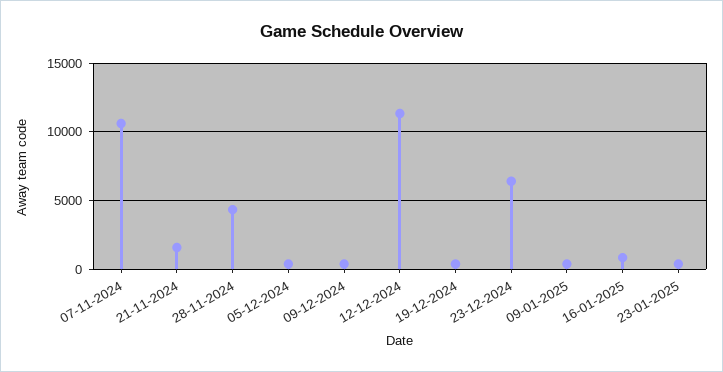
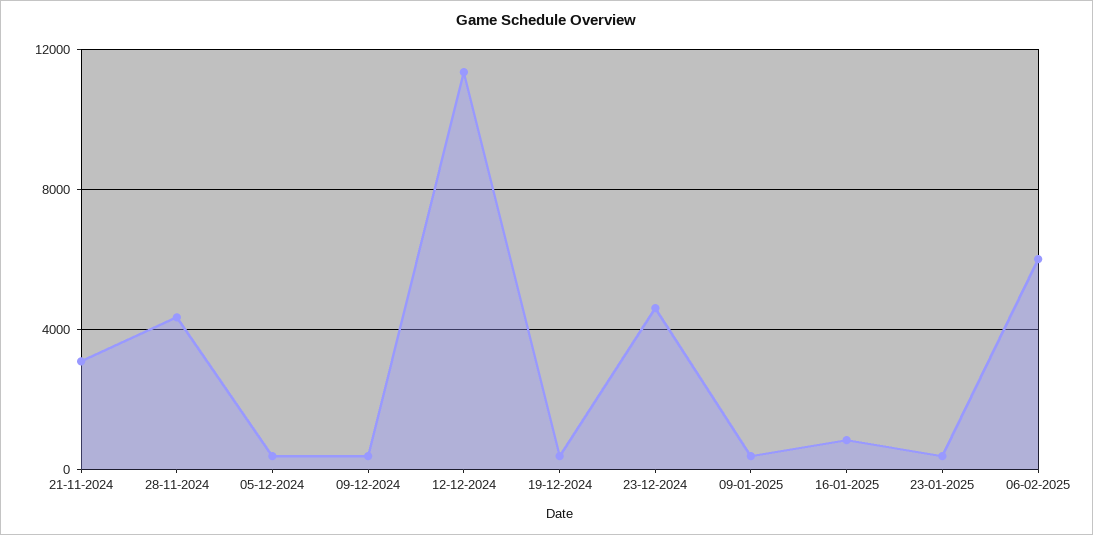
07-11-2024: 10500 -> none
21-11-2024: 1500 -> 3000
23-12-2024: 6500 -> 4500
06-02-2025: none -> 6000

